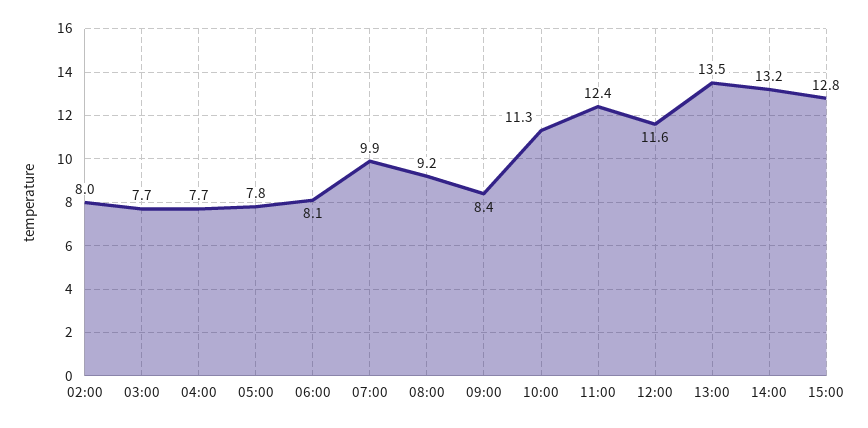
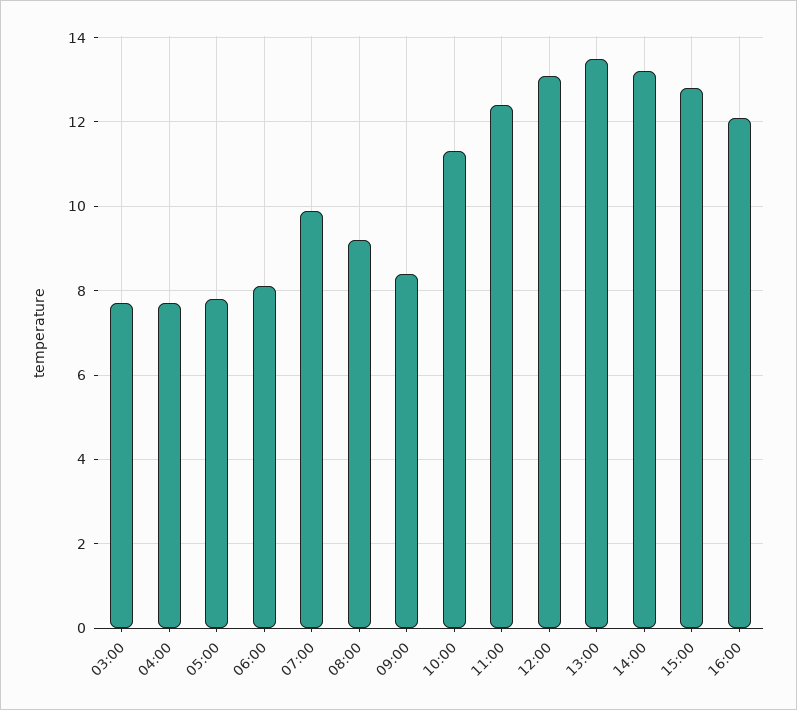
02:00: 8 -> none
12:00: 11.6 -> 13
16:00: none -> 12

